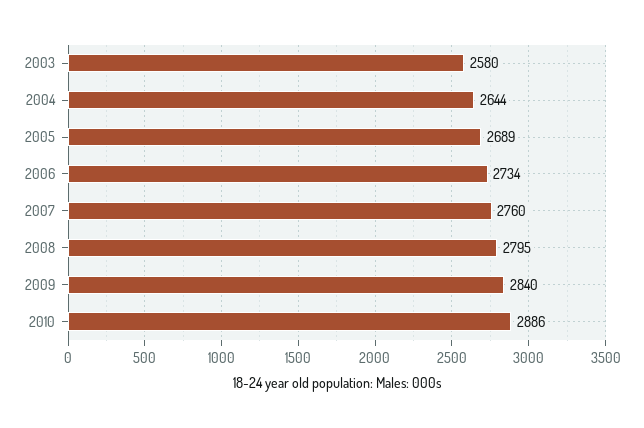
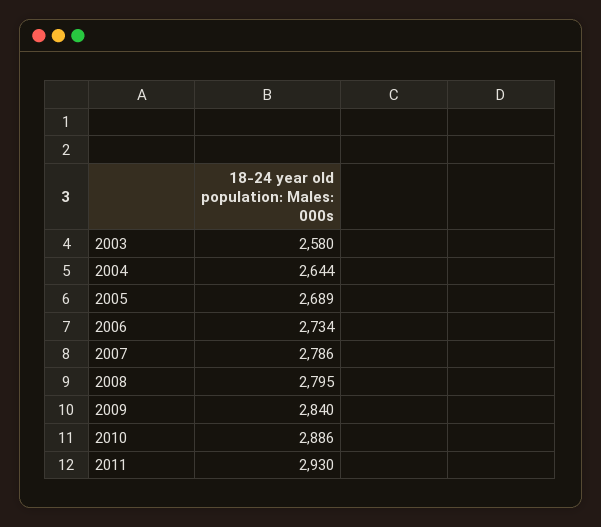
2007: 2760 -> 2786
2011: none -> 2930

